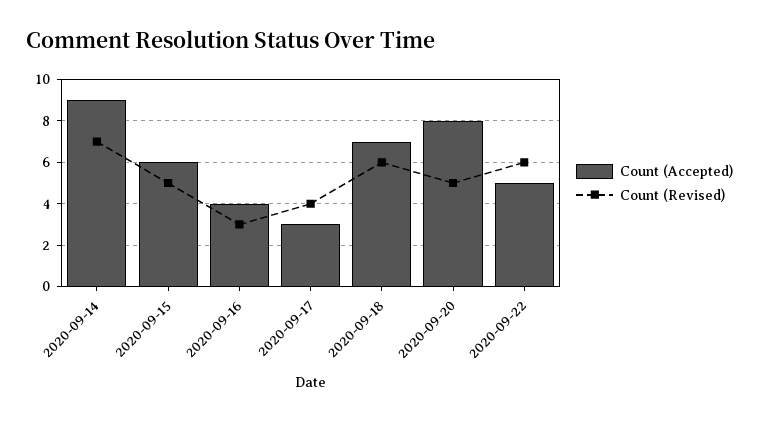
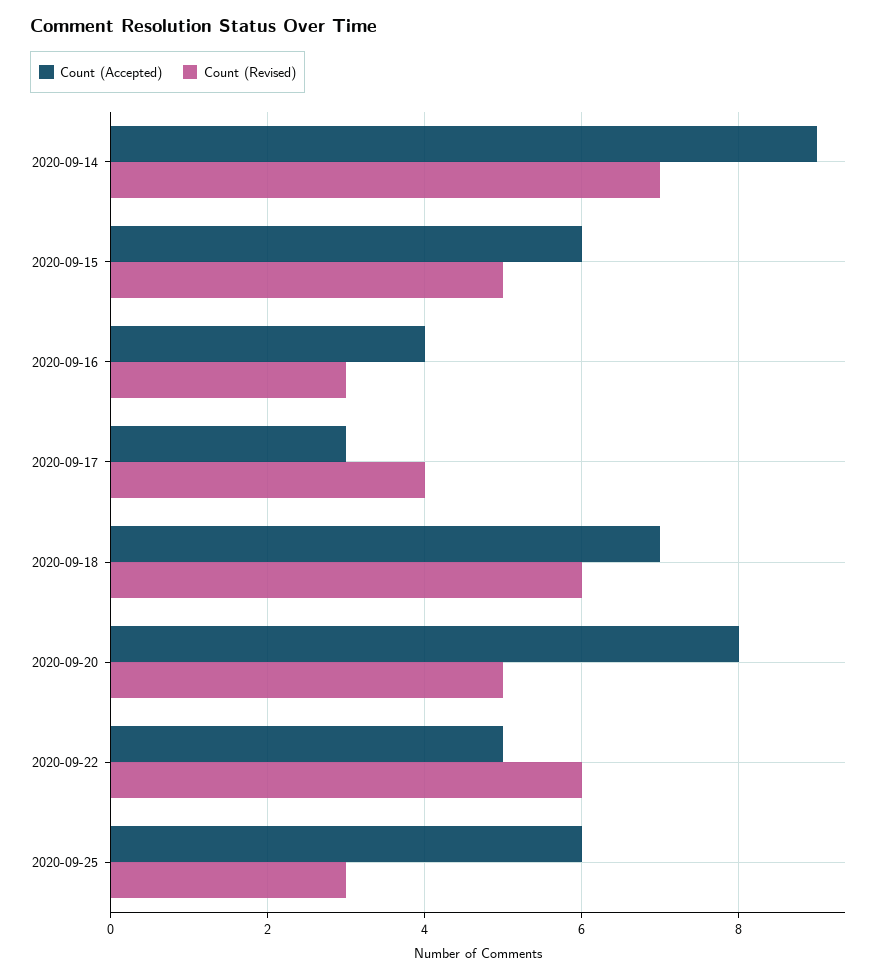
Count (Accepted), 2020-09-25: none -> 6
Count (Revised), 2020-09-25: none -> 3

